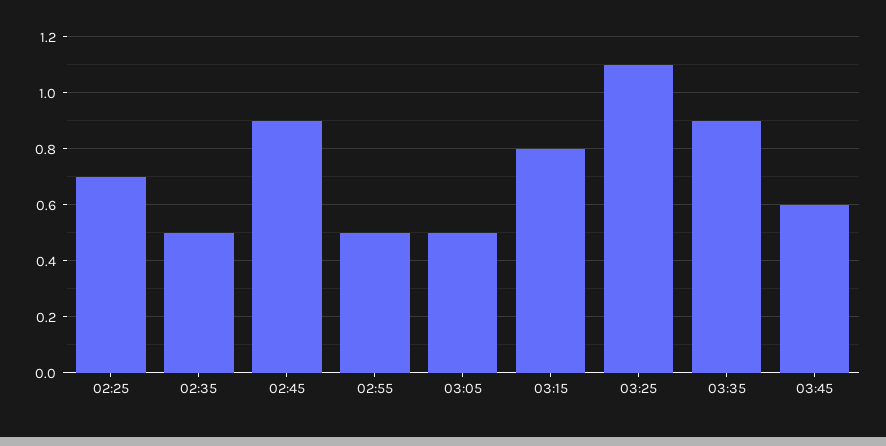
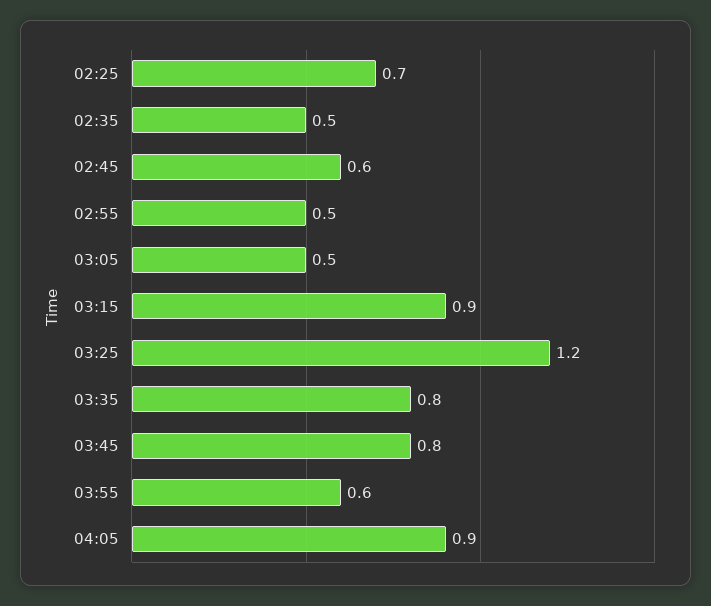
02:45: 0.9 -> 0.6
03:15: 0.8 -> 0.9
03:25: 1.1 -> 1.2
03:35: 0.9 -> 0.8
03:45: 0.6 -> 0.8
03:55: none -> 0.6
04:05: none -> 0.9

